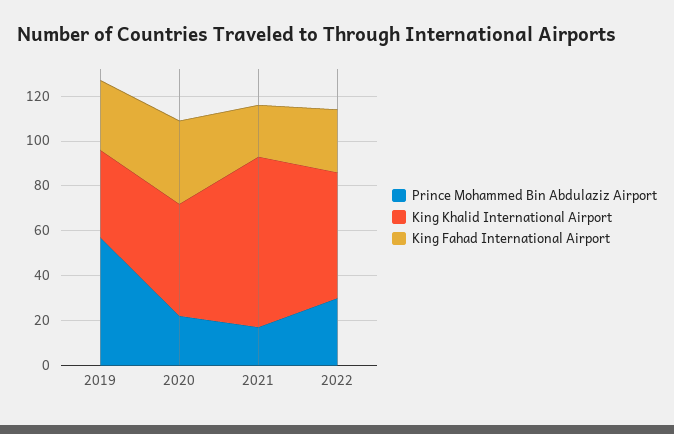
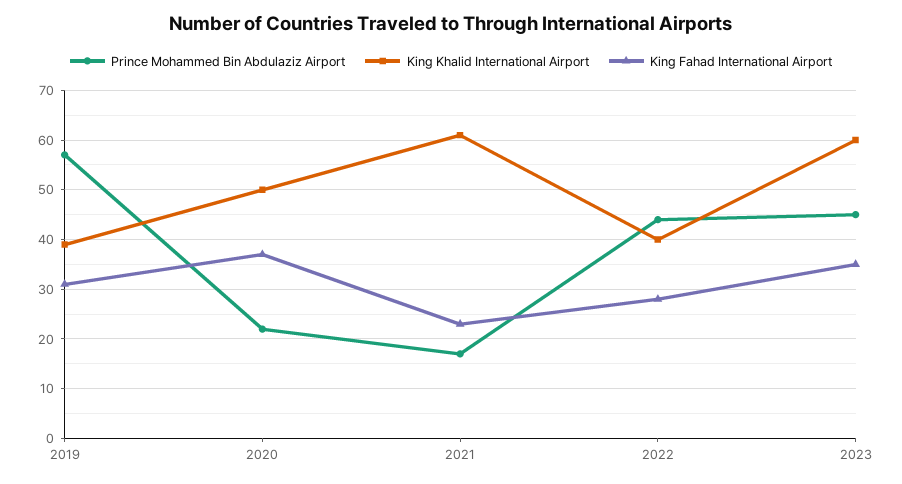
King Khalid International Airport, 2021: 75 -> 60
Prince Mohammed Bin Abdulaziz Airport, 2022: 30 -> 45
King Khalid International Airport, 2022: 55 -> 40
Prince Mohammed Bin Abdulaziz Airport, 2023: none -> 45
King Khalid International Airport, 2023: none -> 60
King Fahad International Airport, 2023: none -> 35

